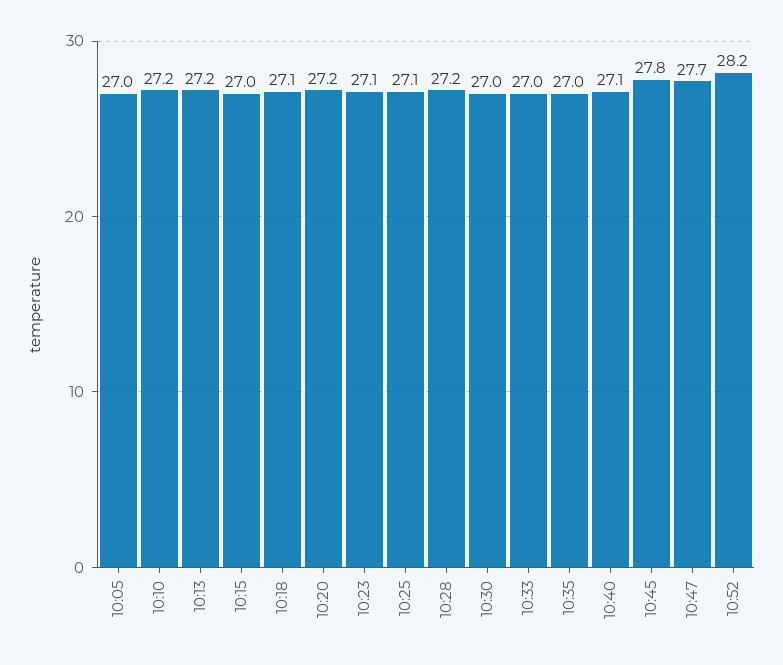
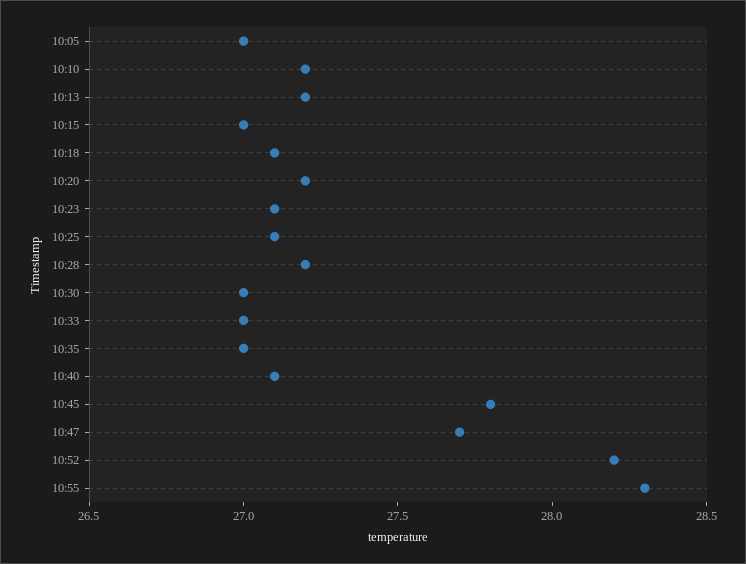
10:55: none -> 28.3

